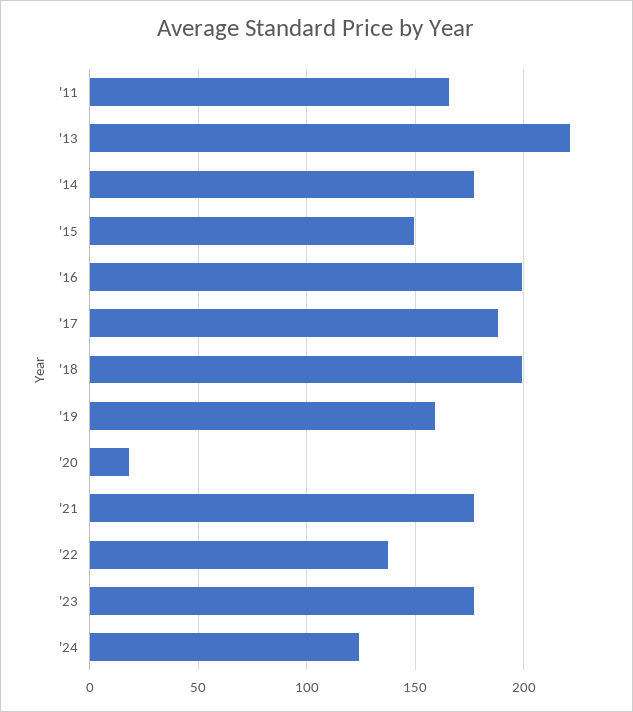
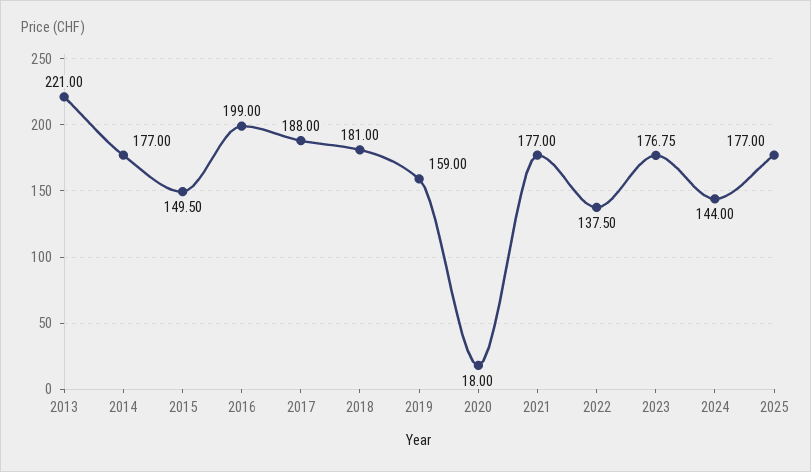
'11: 165 -> none
'18: 200 -> 181
'24: 125 -> 144
2025: none -> 177

